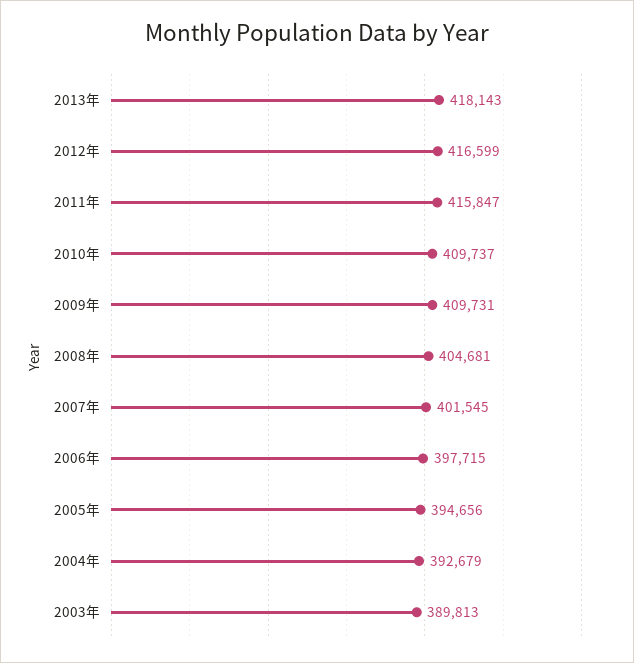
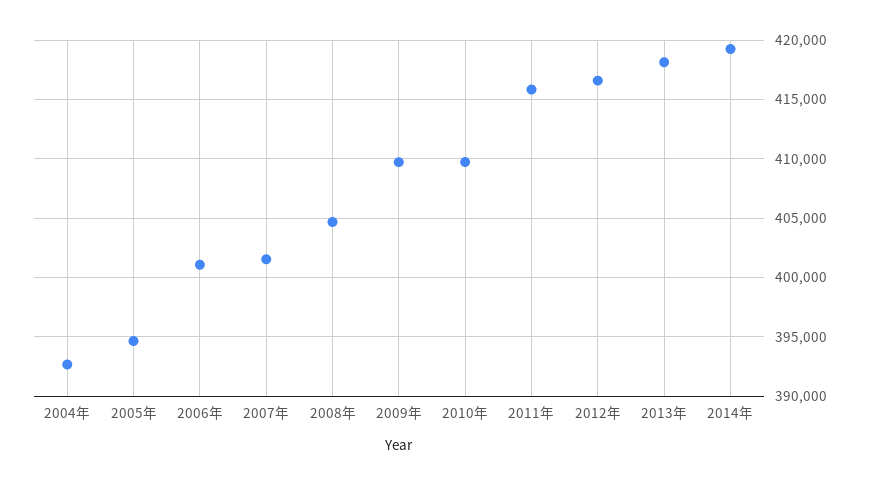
2006年: 397715 -> 401000
2003年: 389813 -> none
2014年: none -> 419000

